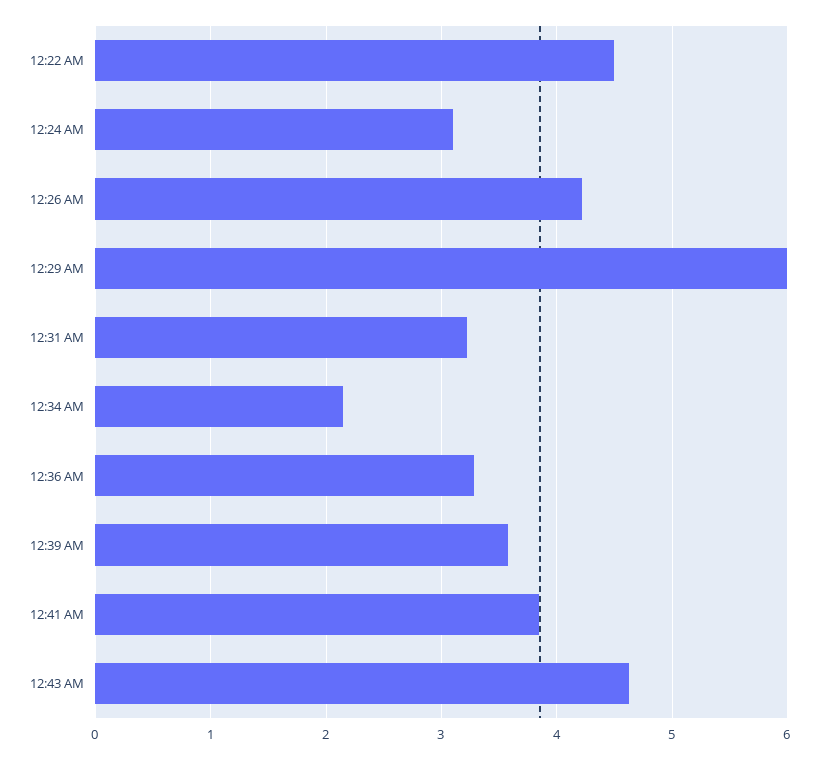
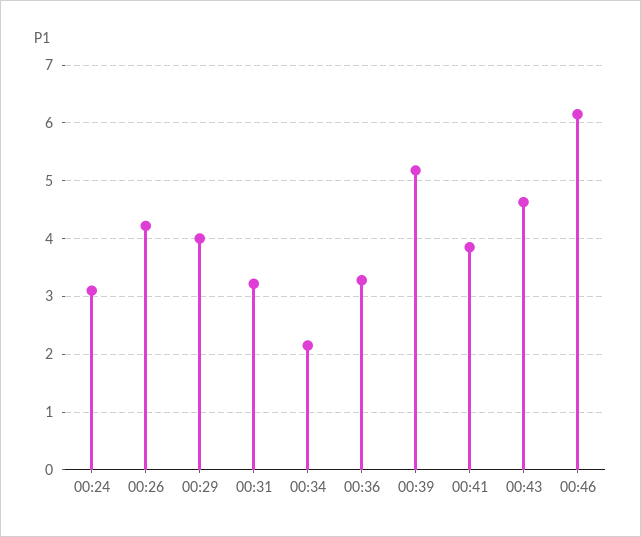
12:22 AM: 4.5 -> none
12:29 AM: 6 -> 4
12:39 AM: 3.6 -> 5.2
00:46: none -> 6.2

